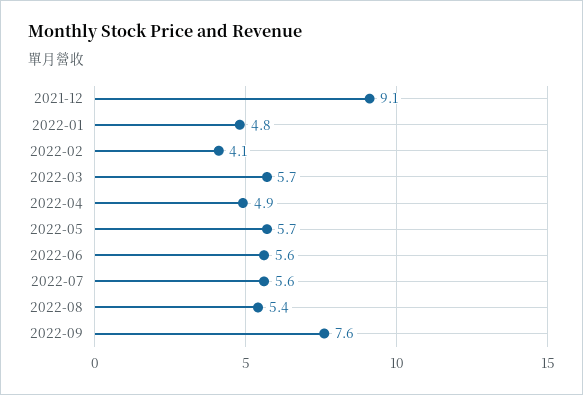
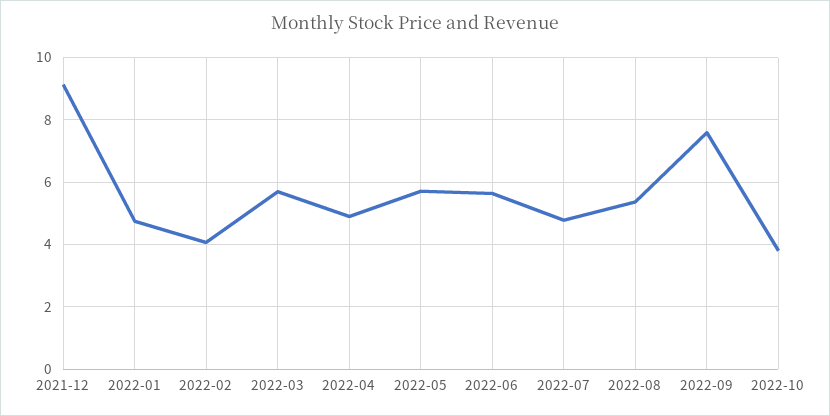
2022-07: 5.6 -> 4.8
2022-10: none -> 3.8

